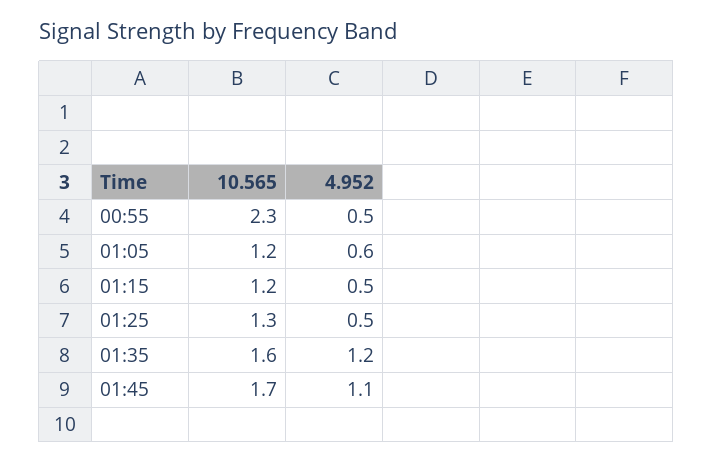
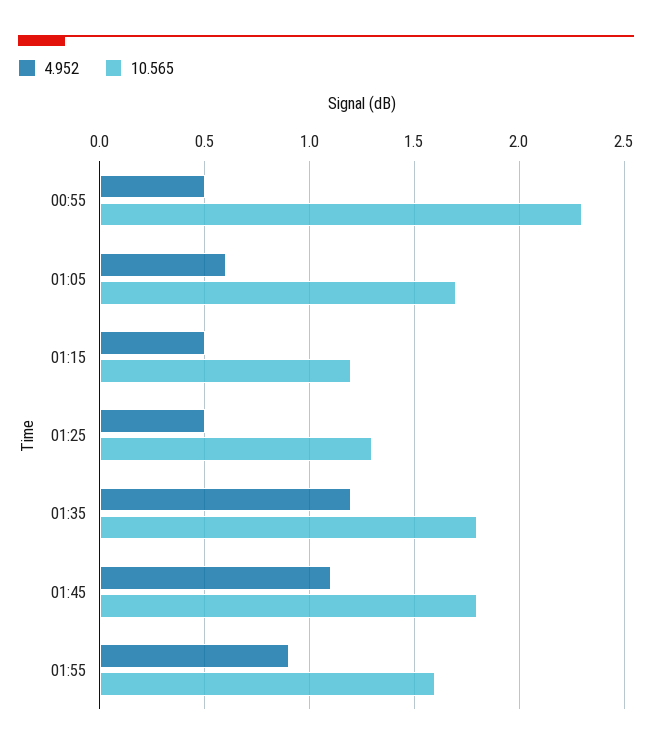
10.565, 01:05: 1.2 -> 1.7
10.565, 01:35: 1.6 -> 1.8
10.565, 01:45: 1.7 -> 1.8
4.952, 01:55: none -> 0.9
10.565, 01:55: none -> 1.6

